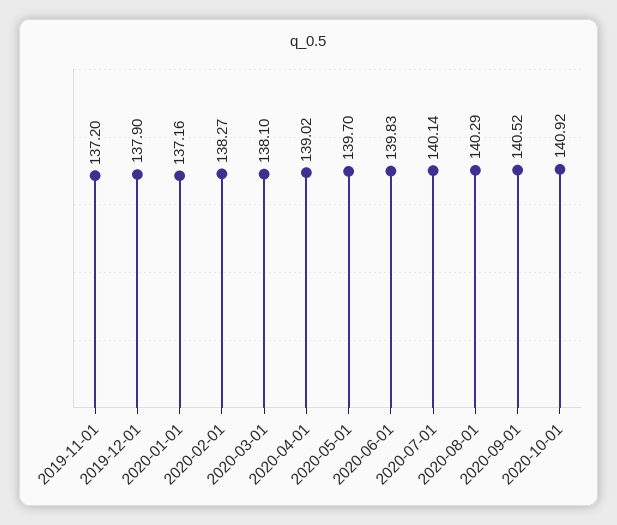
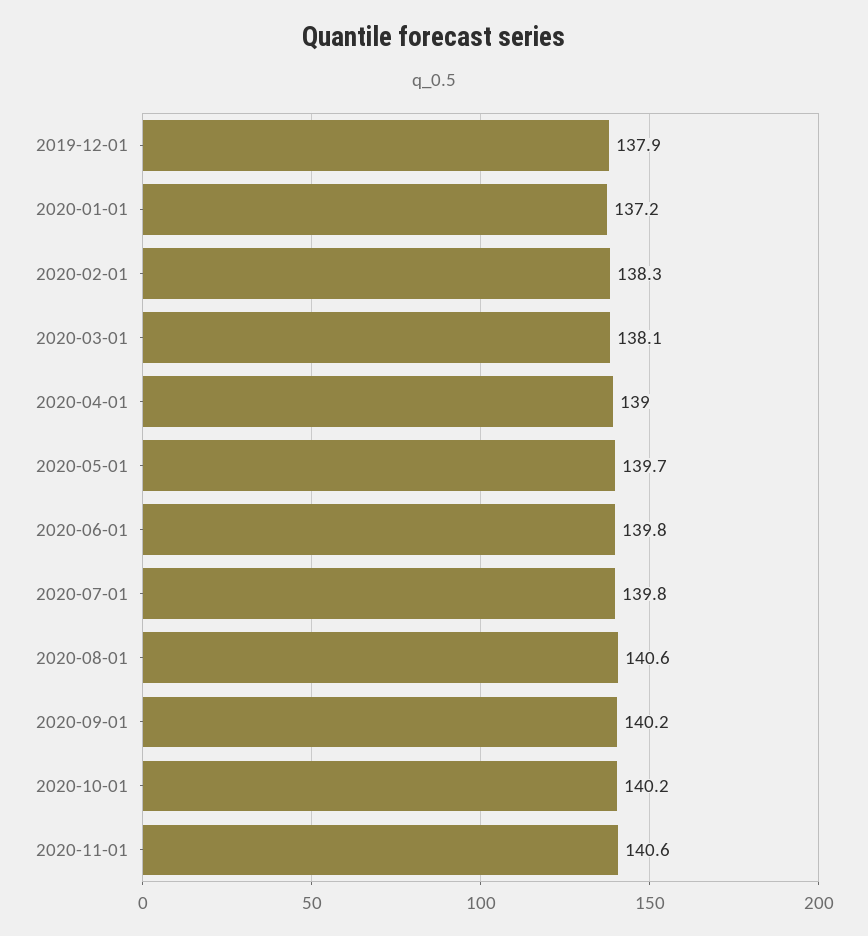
2019-11-01: 137.2 -> none
2020-07-01: 140.14 -> 139.8
2020-08-01: 140.29 -> 140.6
2020-09-01: 140.52 -> 140.2
2020-10-01: 140.92 -> 140.2
2020-11-01: none -> 140.6

